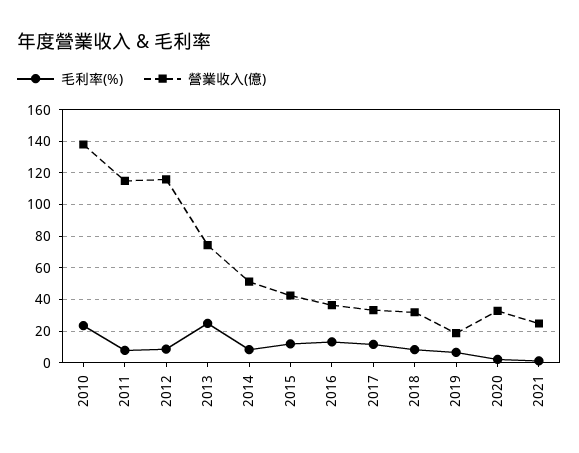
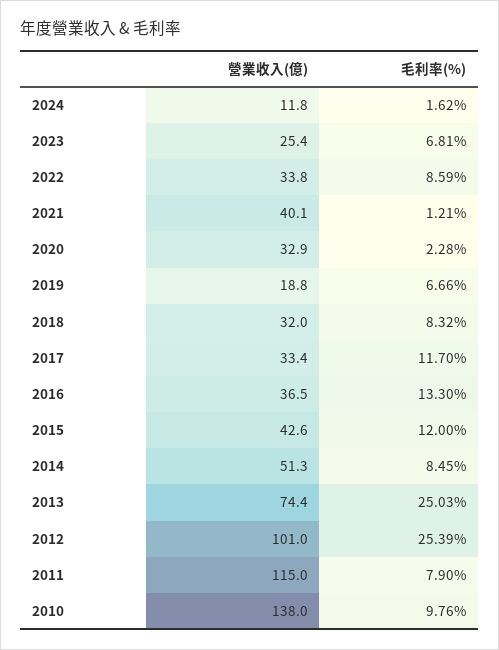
毛利率(%), 2010: 25 -> 9.76
毛利率(%), 2012: 10 -> 25.39
營業收入(億), 2012: 115 -> 101
營業收入(億), 2021: 25 -> 40.1
營業收入(億), 2024: none -> 11.8
毛利率(%), 2024: none -> 1.62
營業收入(億), 2023: none -> 25.4
毛利率(%), 2023: none -> 6.81
營業收入(億), 2022: none -> 33.8
毛利率(%), 2022: none -> 8.59

